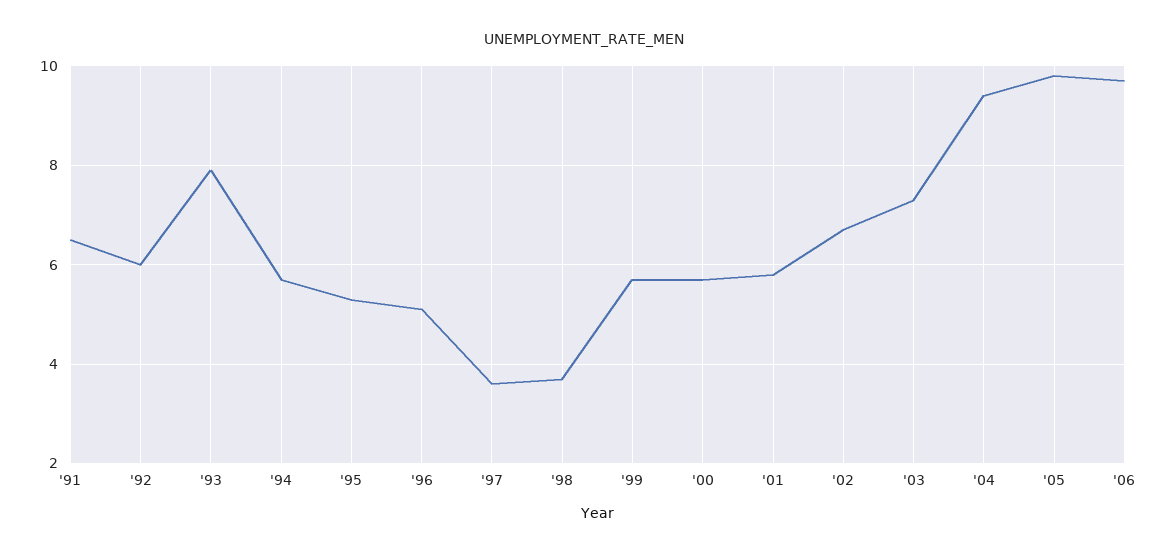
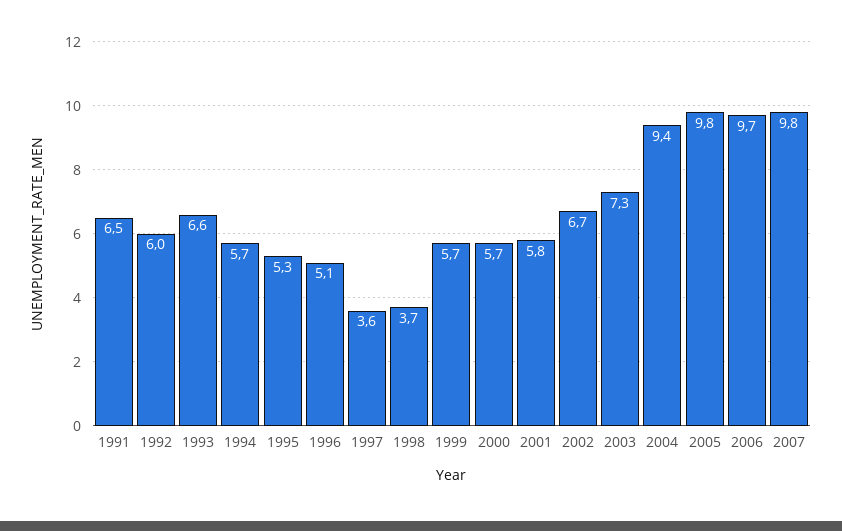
'93: 8 -> 6.6
2007: none -> 9.8

